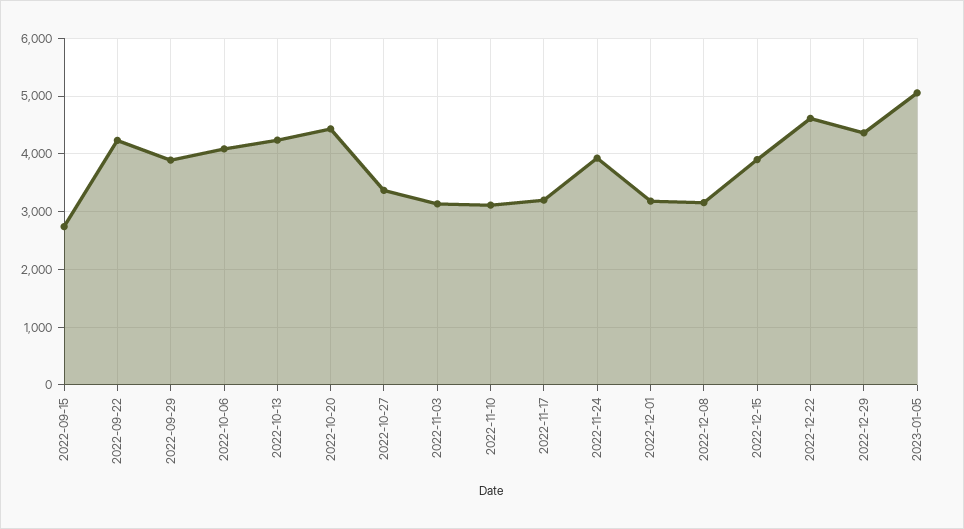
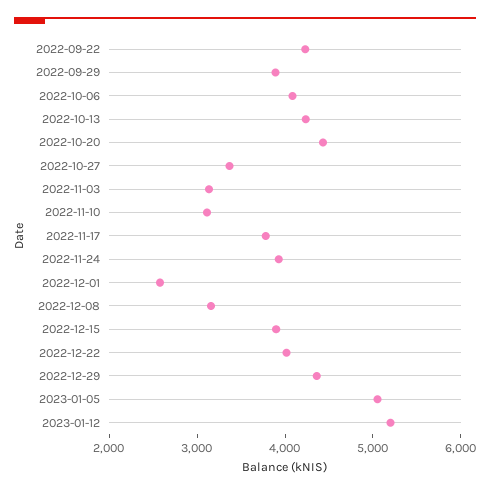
2022-09-15: 2800 -> none
2022-11-17: 3200 -> 3800
2022-12-01: 3200 -> 2600
2022-12-22: 4600 -> 4000
2023-01-12: none -> 5200

